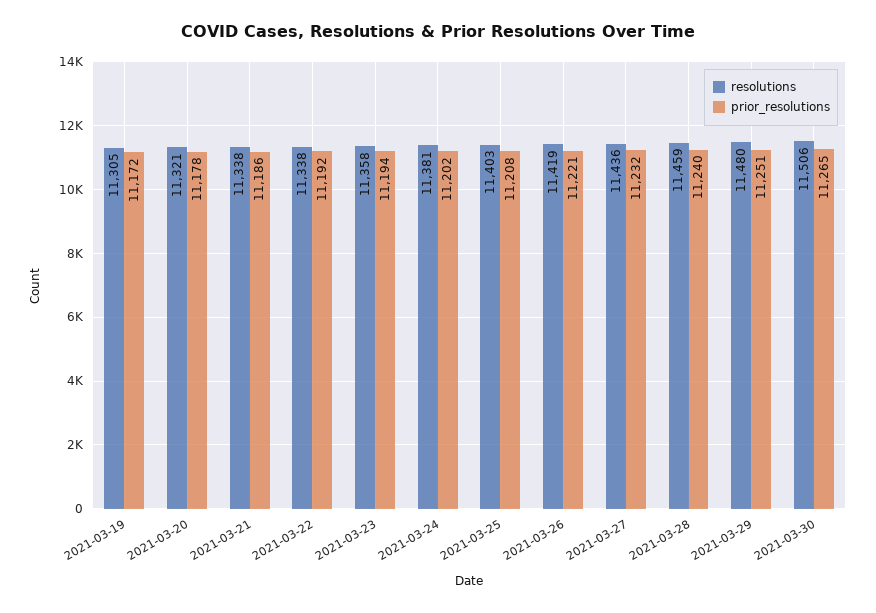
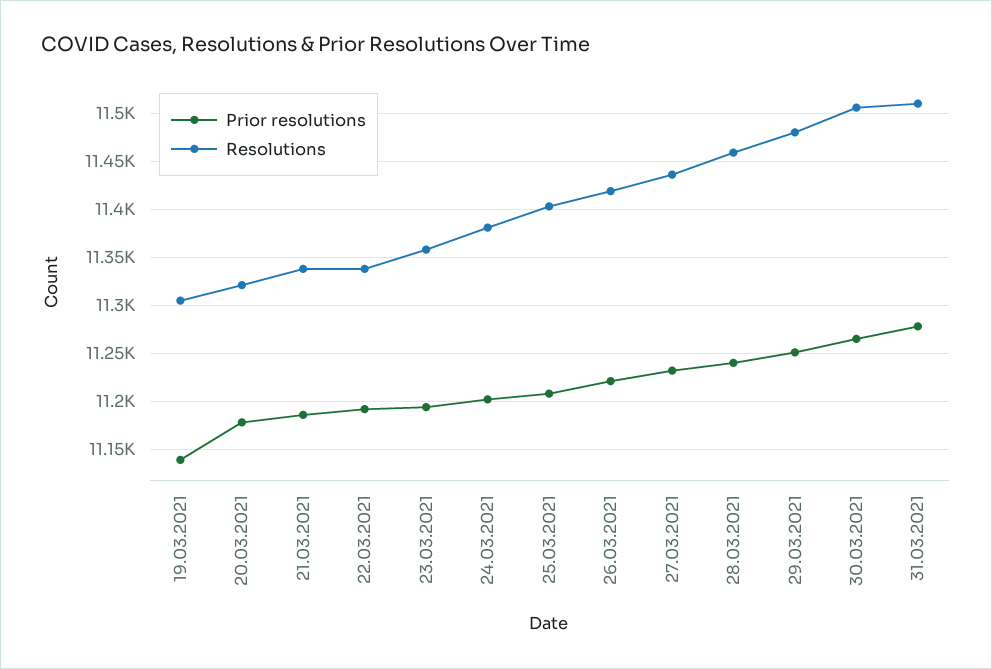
prior_resolutions, 2021-03-19: 11172 -> 11140
prior_resolutions, 31.03.2021: none -> 11280
resolutions, 31.03.2021: none -> 11510

